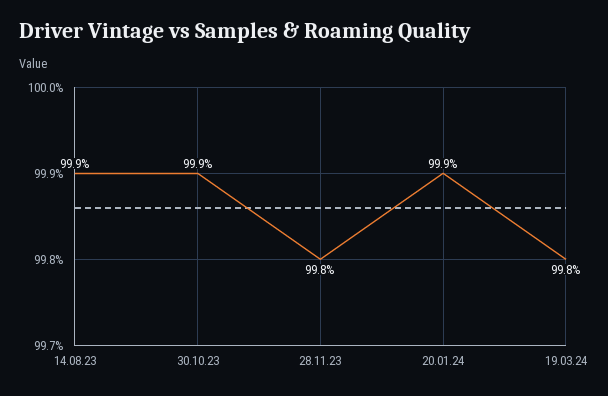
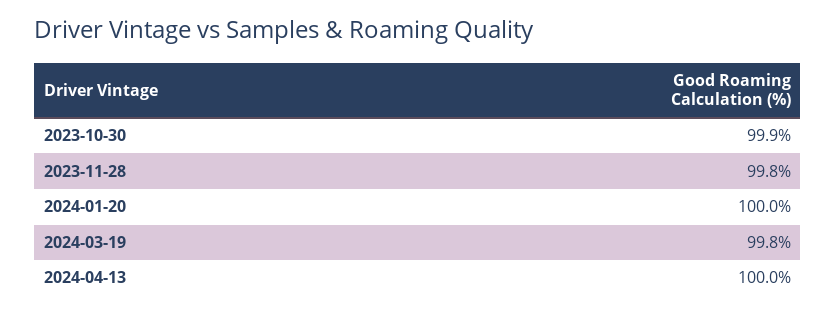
14.08.23: 99.9 -> none
20.01.24: 99.9 -> 100
2024-04-13: none -> 100

